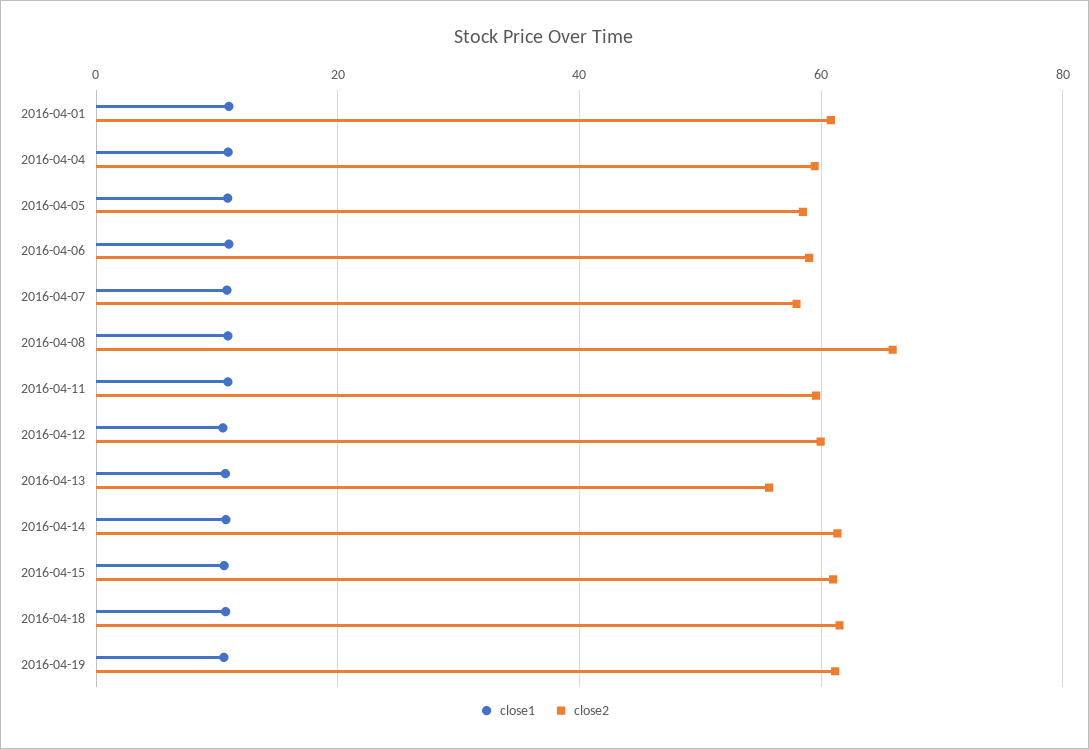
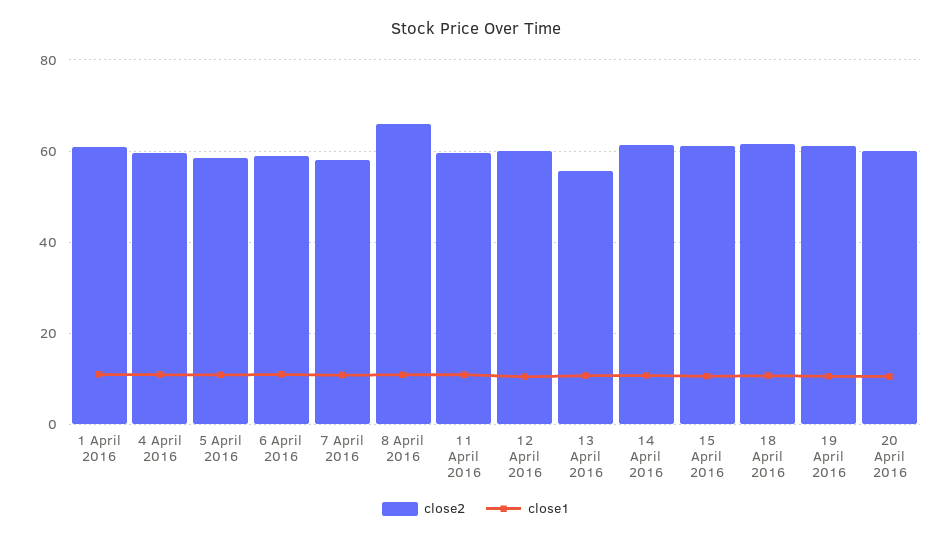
close2, 20 April 2016: none -> 60
close1, 20 April 2016: none -> 10

